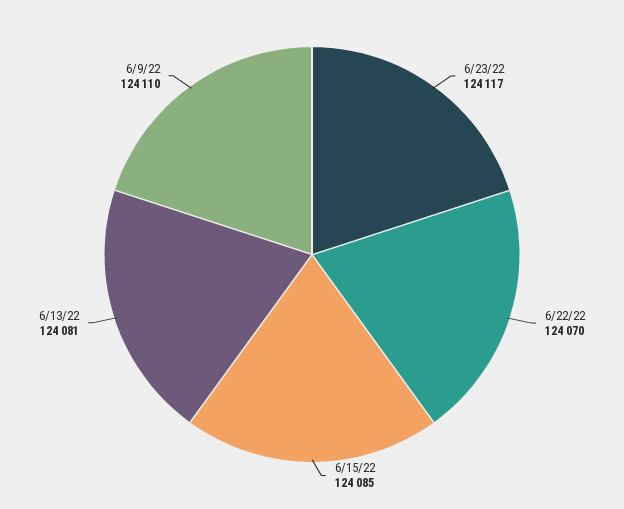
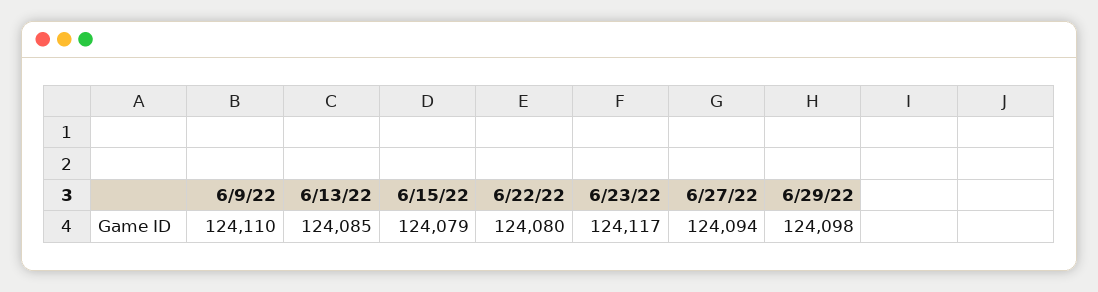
6/22/22: 124070 -> 124080
6/15/22: 124085 -> 124079
6/13/22: 124081 -> 124085
6/27/22: none -> 124094
6/29/22: none -> 124098

